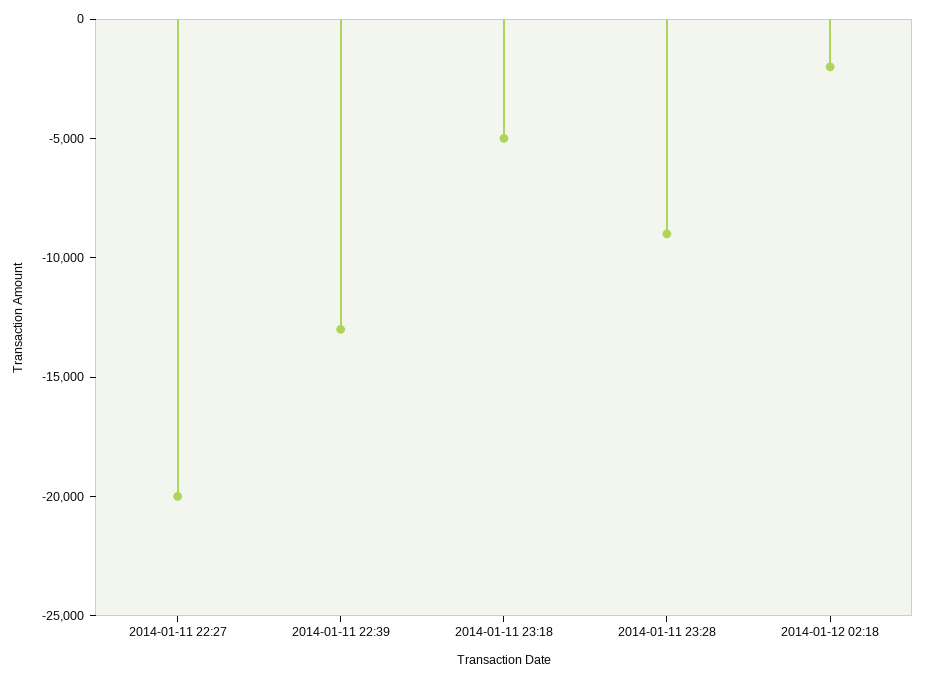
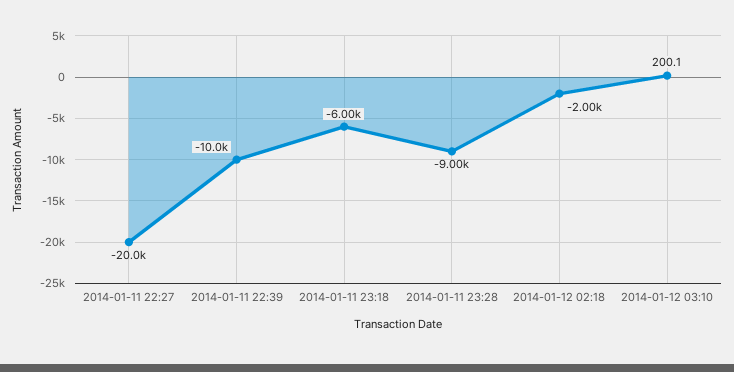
2014-01-11 22:39: -13000 -> -10000
2014-01-11 23:18: -5000 -> -6000
2014-01-12 03:10: none -> 200.1

